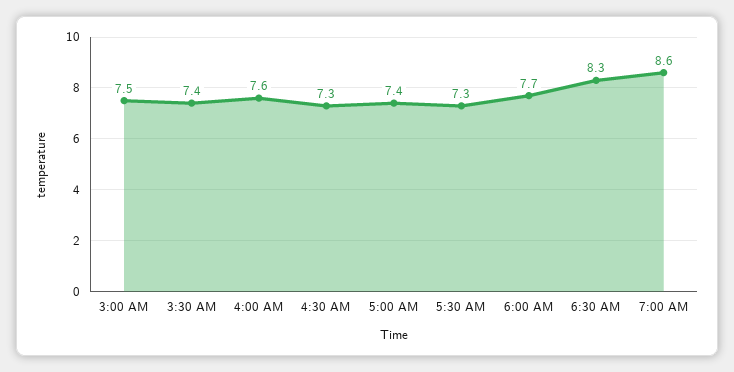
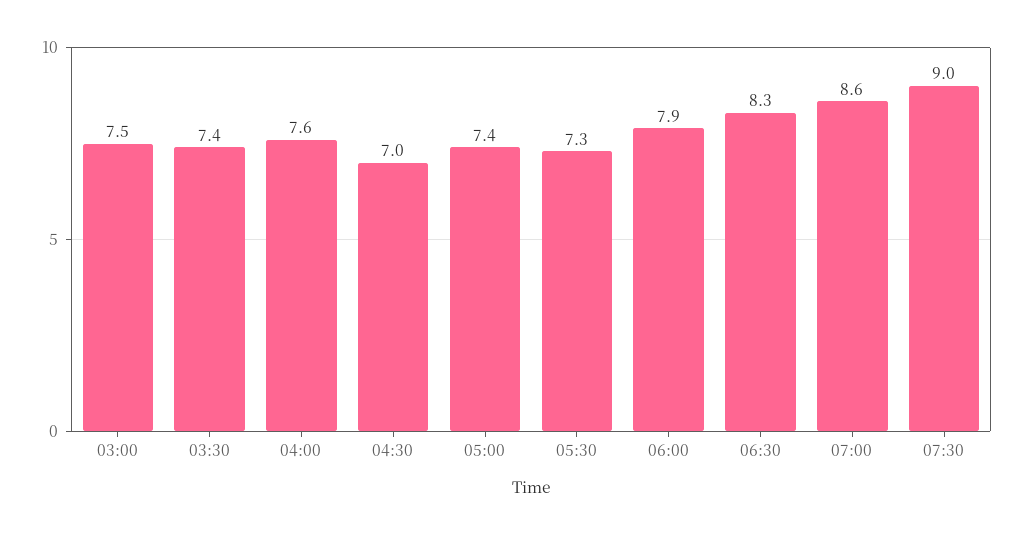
4:30 AM: 7.3 -> 7
6:00 AM: 7.7 -> 7.9
07:30: none -> 9

